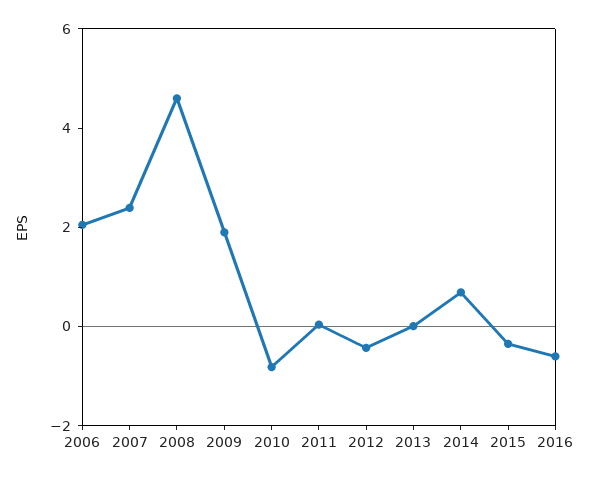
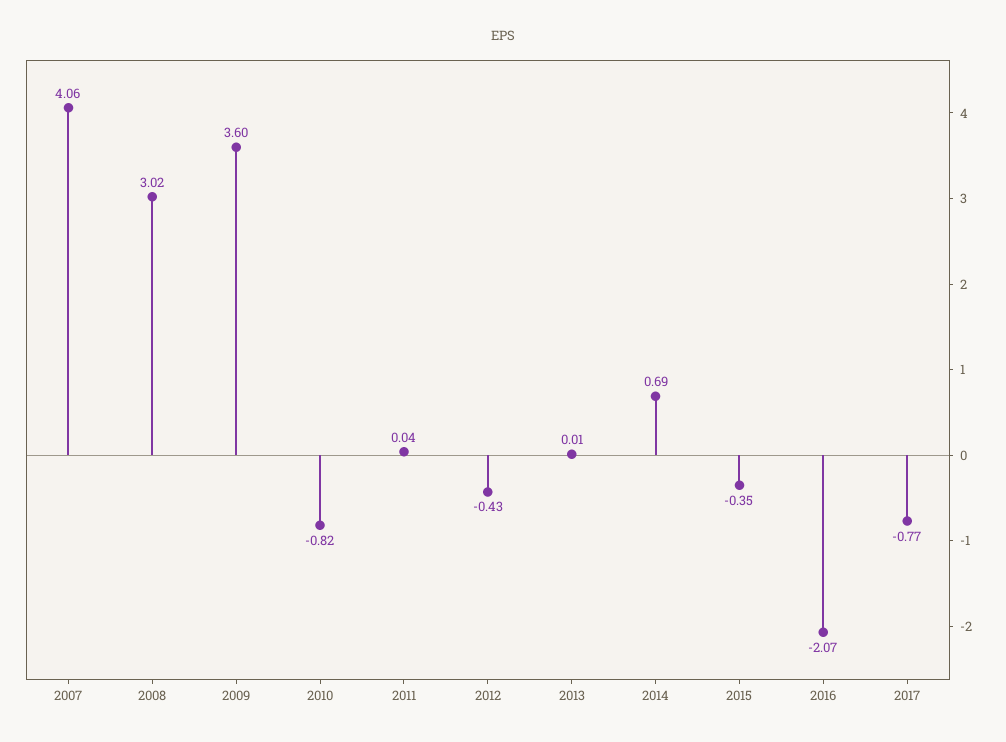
2006: 2 -> none
2007: 2.5 -> 4.06
2008: 4.5 -> 3.02
2009: 2 -> 3.6
2016: -0.5 -> -2.07
2017: none -> -0.77

